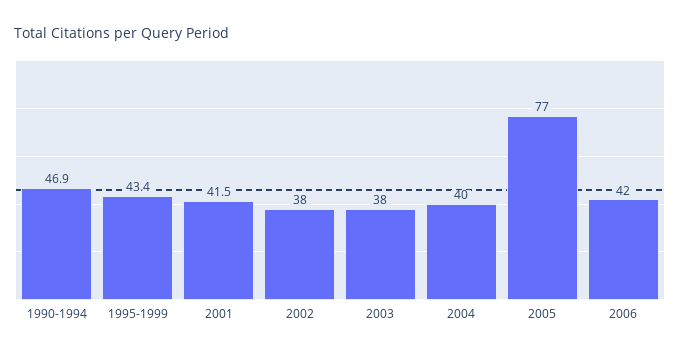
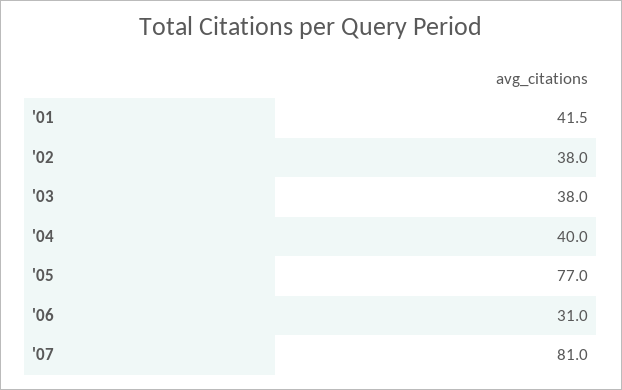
1990-1994: 46.9 -> none
1995-1999: 43.4 -> none
2006: 42 -> 31
'07: none -> 81

